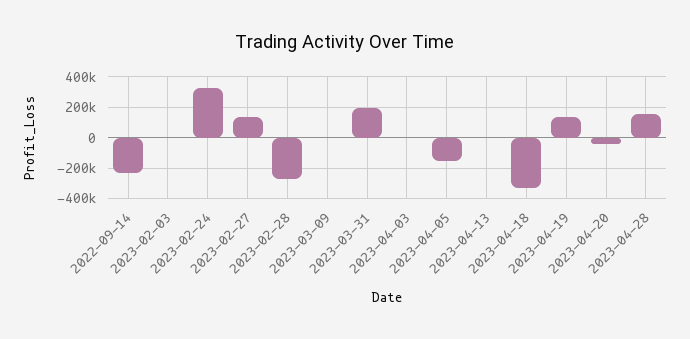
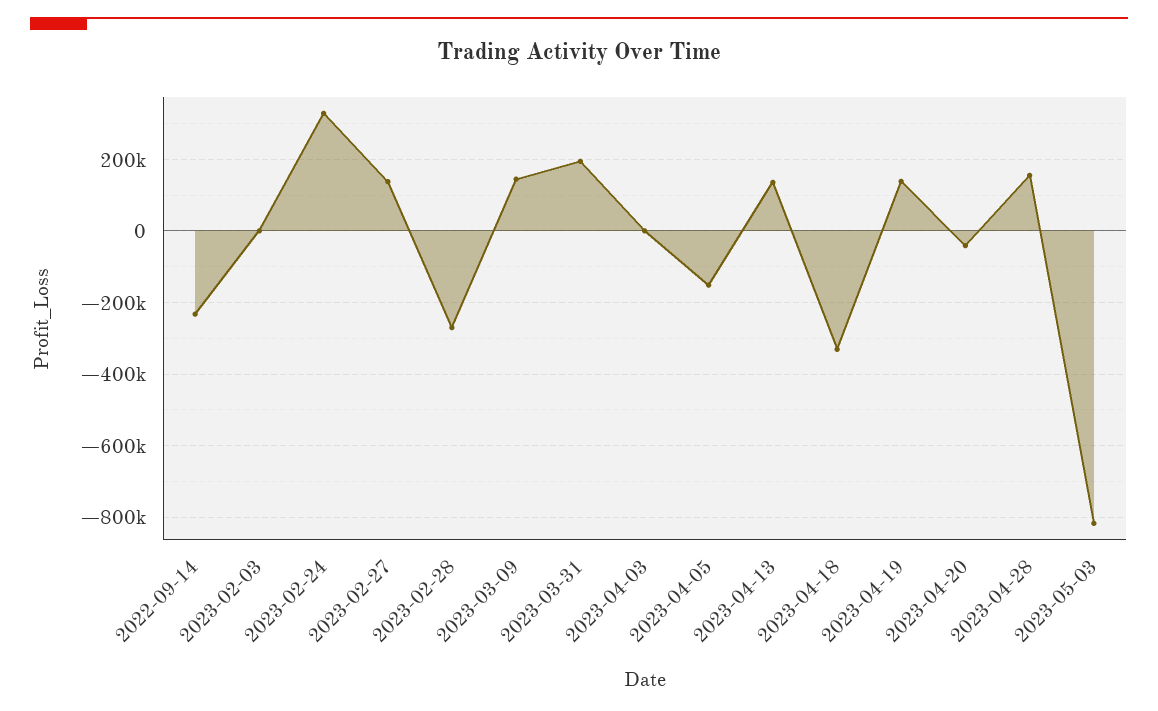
2023-03-09: 0 -> 140000
2023-04-13: 0 -> 140000
2023-05-03: none -> -820000

